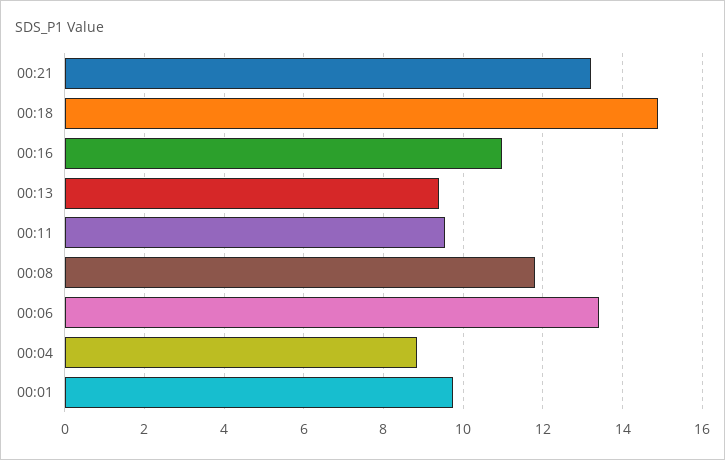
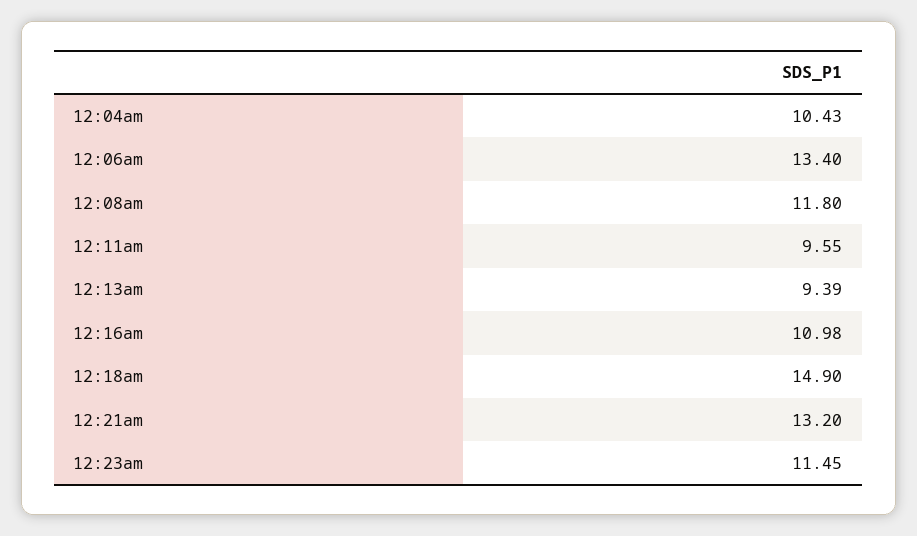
00:04: 8.8 -> 10.43
00:01: 9.8 -> none
12:23am: none -> 11.45

